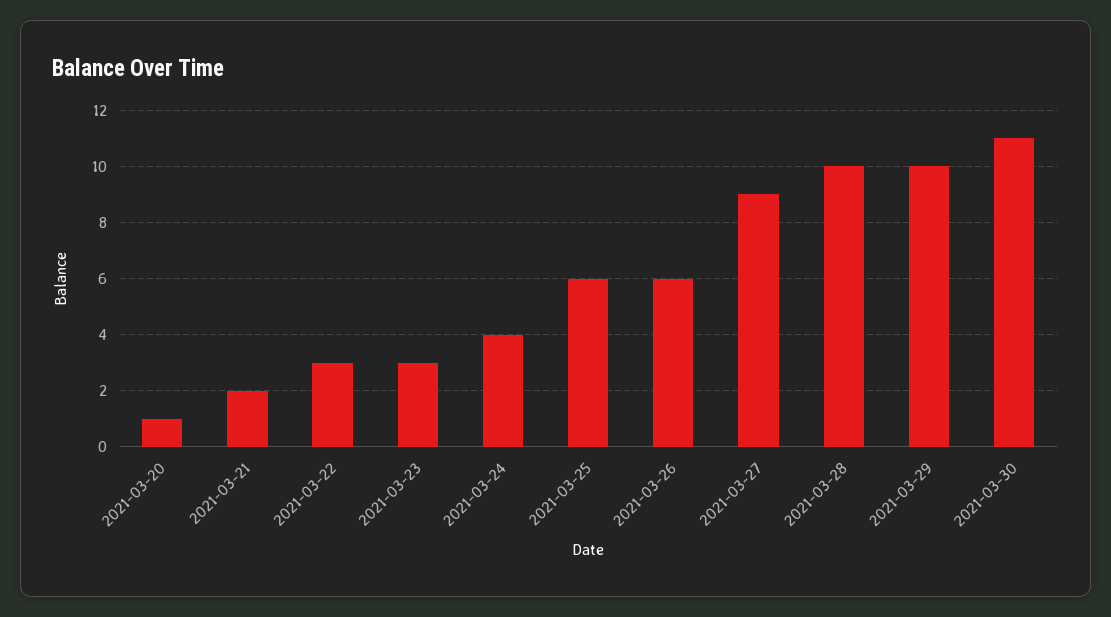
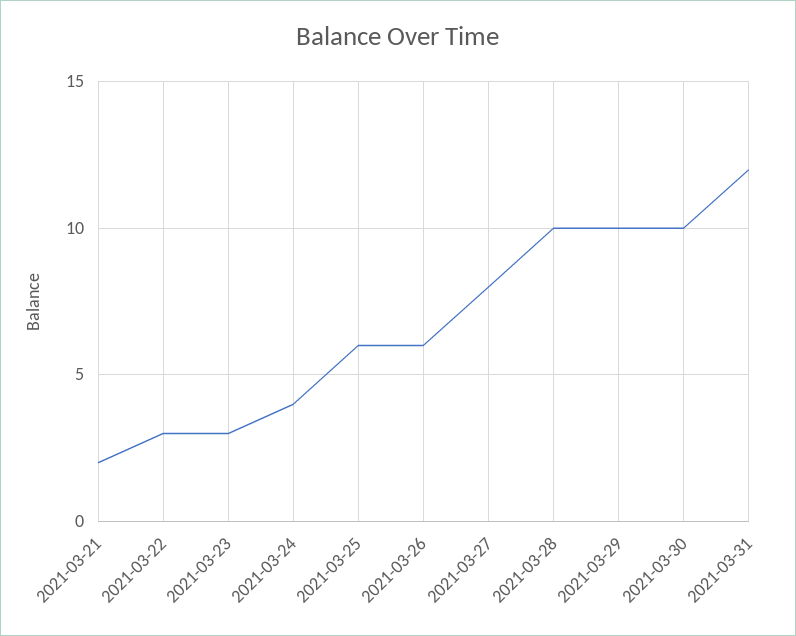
2021-03-20: 1 -> none
2021-03-27: 9 -> 8
2021-03-30: 11 -> 10
2021-03-31: none -> 12

